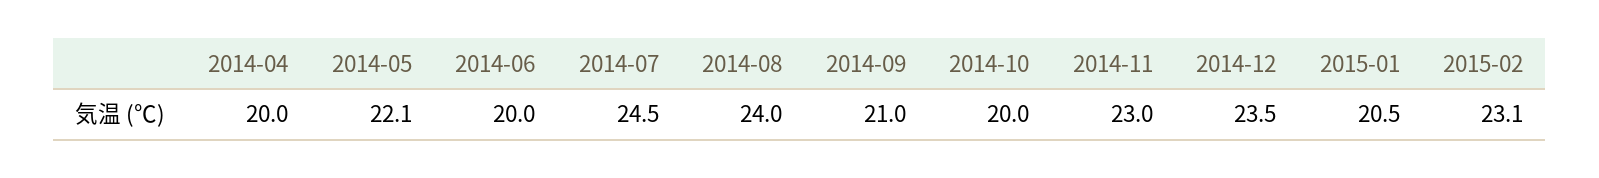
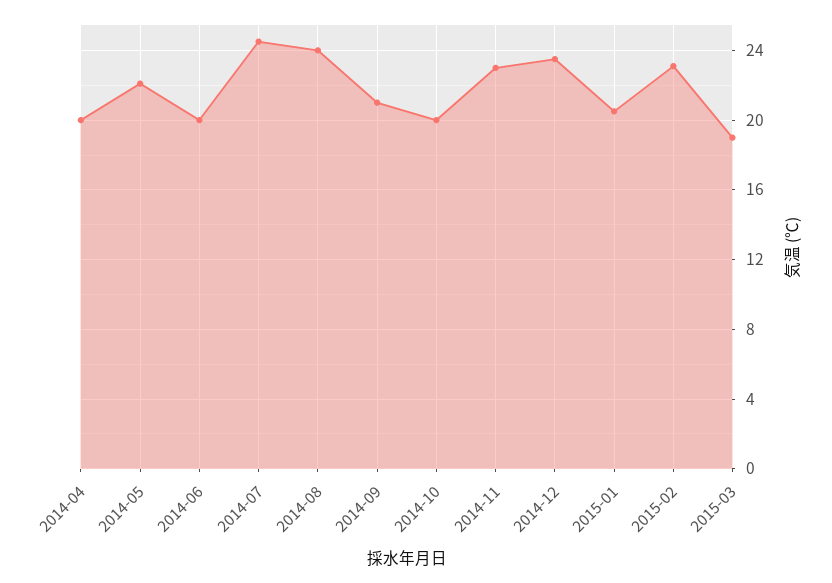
2015-03: none -> 19

